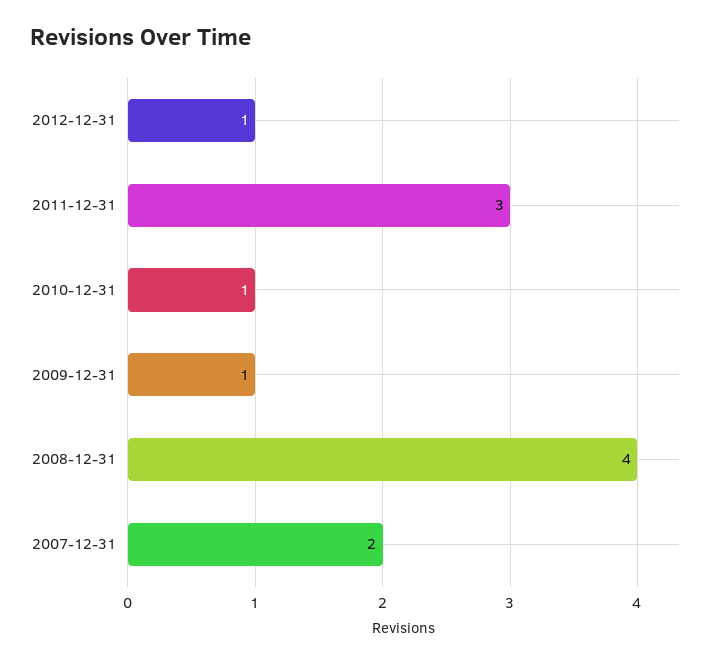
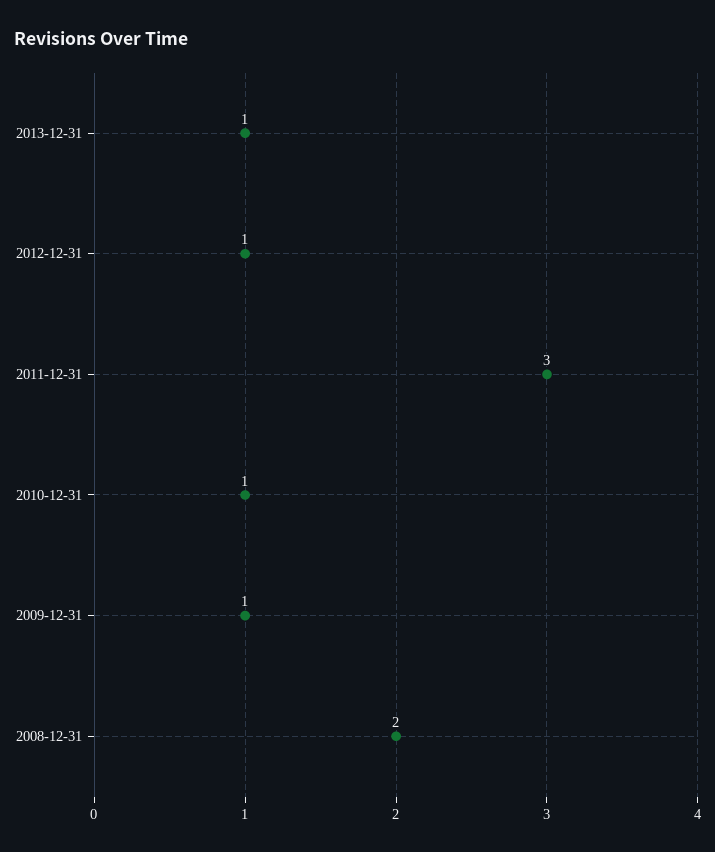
2008-12-31: 4 -> 2
2007-12-31: 2 -> none
2013-12-31: none -> 1

